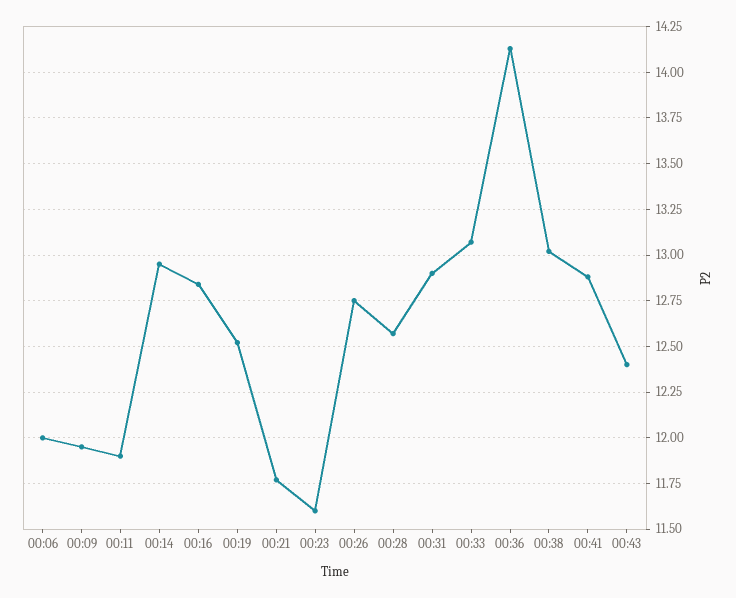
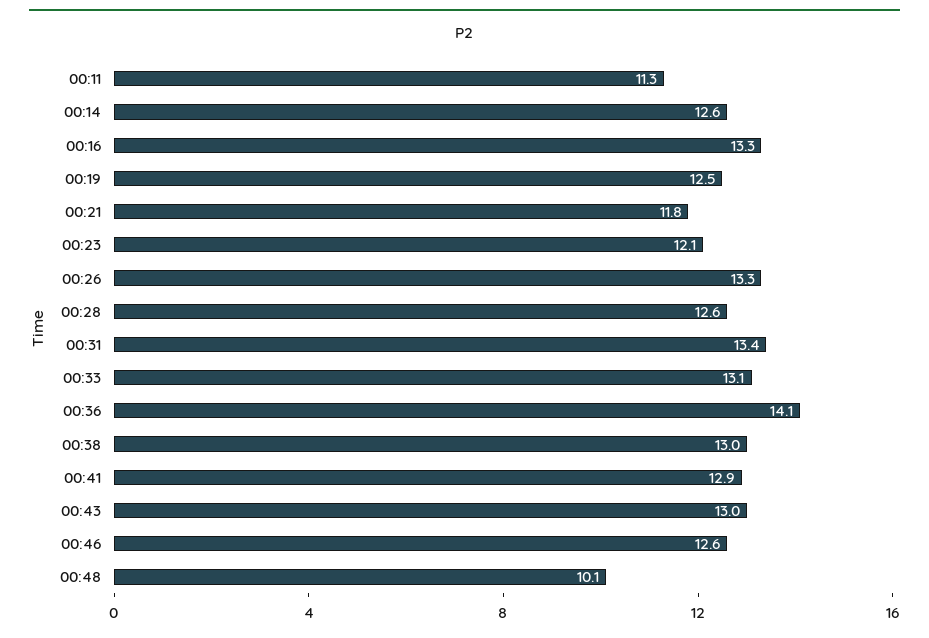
00:06: 12 -> none
00:09: 11.95 -> none
00:11: 11.9 -> 11.3
00:14: 12.95 -> 12.6
00:16: 12.85 -> 13.3
00:23: 11.6 -> 12.1
00:26: 12.75 -> 13.3
00:31: 12.9 -> 13.4
00:43: 12.4 -> 13
00:46: none -> 12.6
00:48: none -> 10.1

